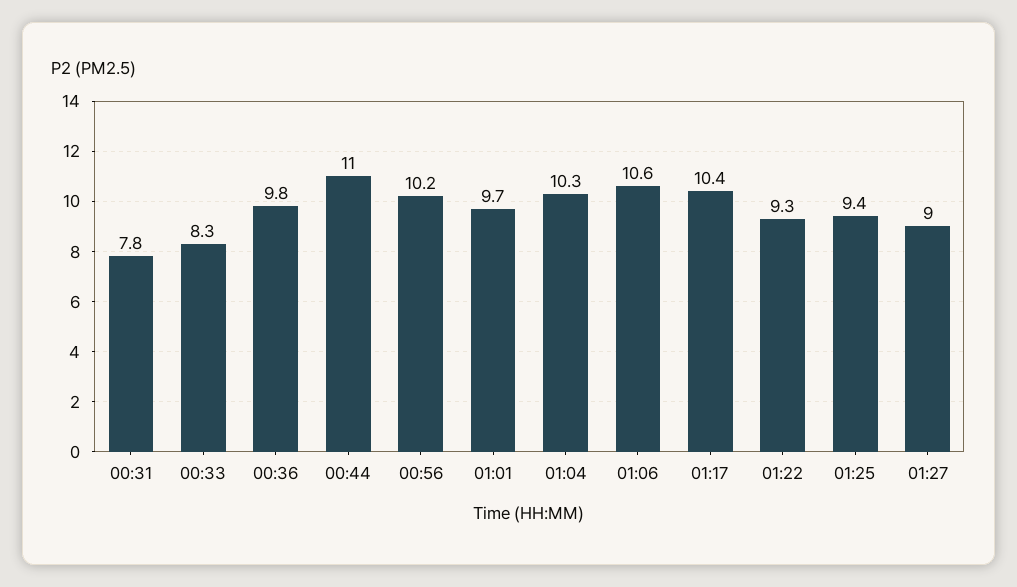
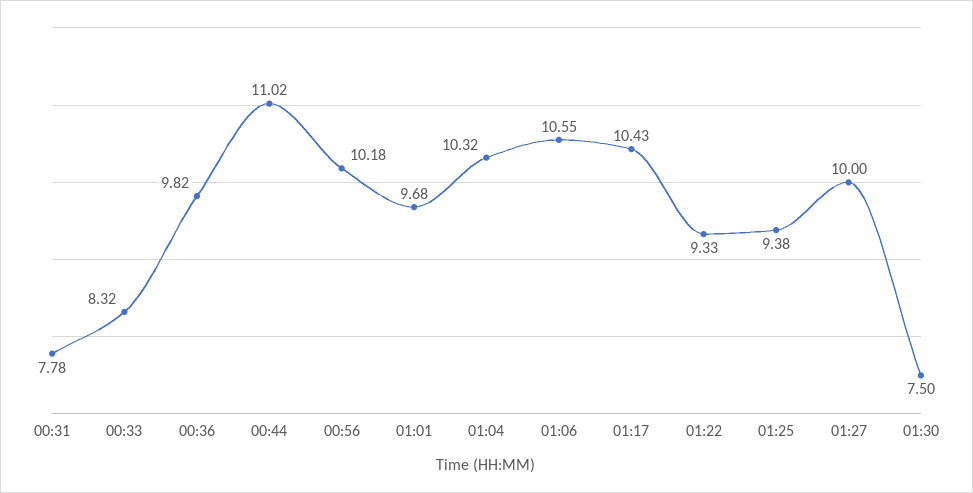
01:27: 9 -> 10
01:30: none -> 7.5

